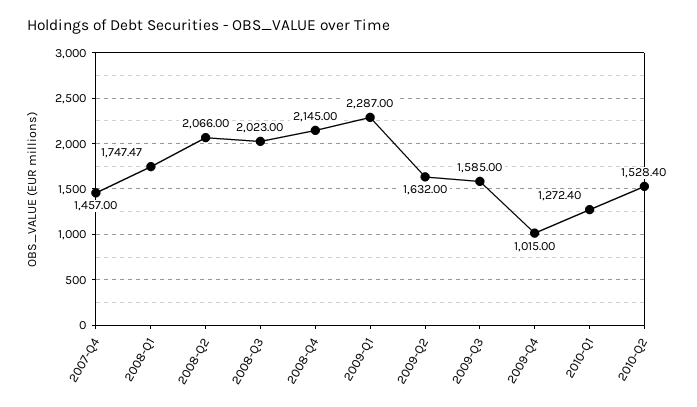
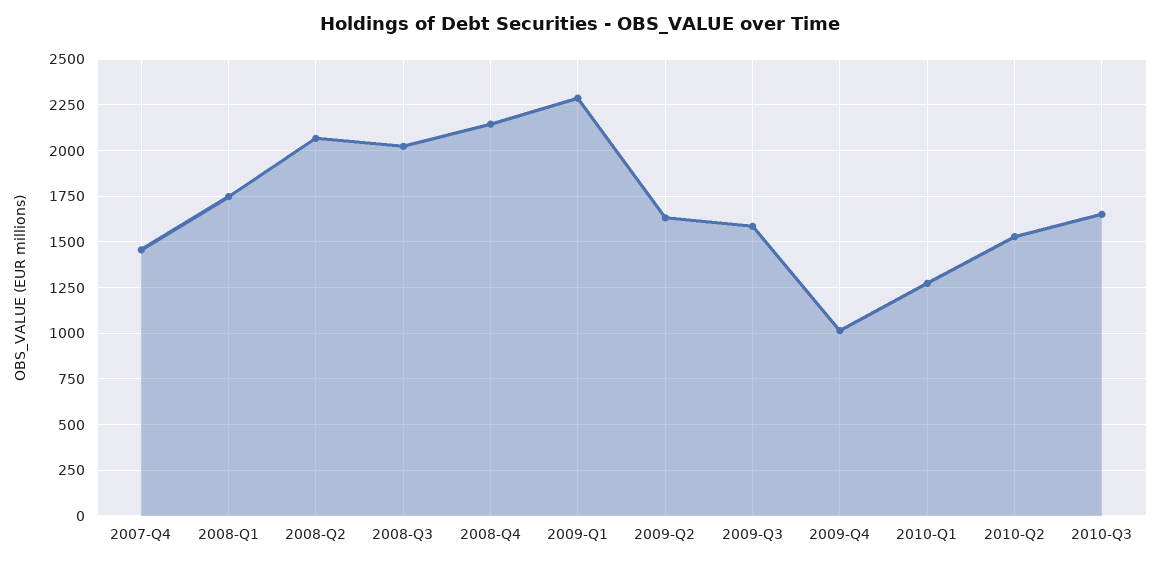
2010-Q3: none -> 1650

